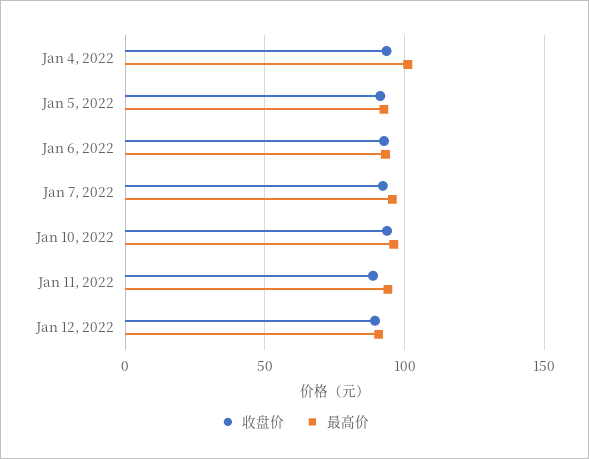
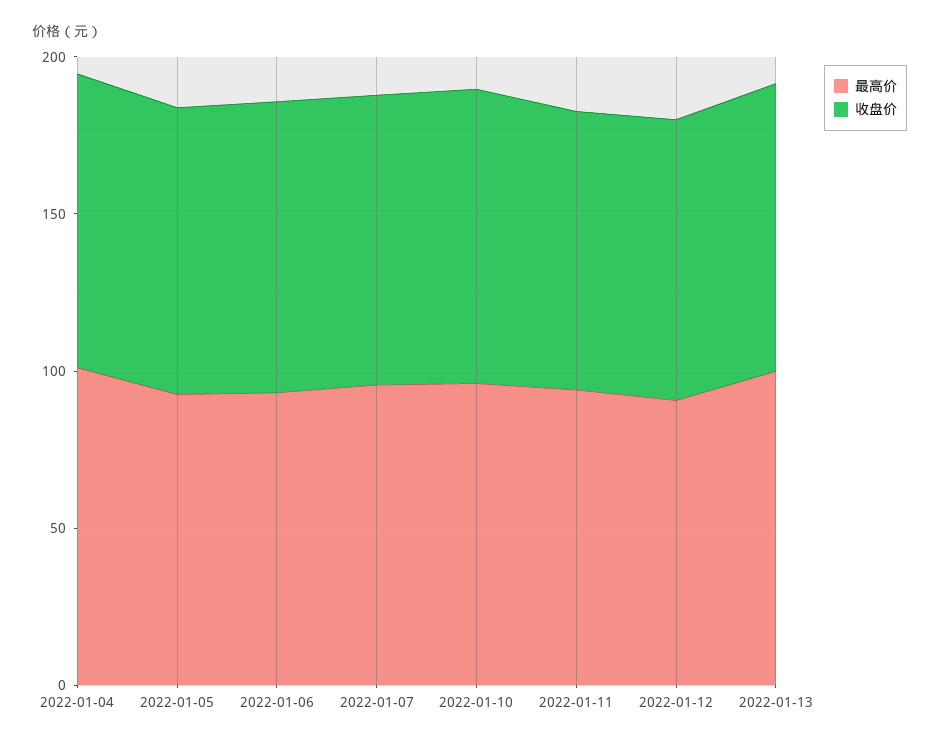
最高价, 2022-01-13: none -> 100
收盘价, 2022-01-13: none -> 90

